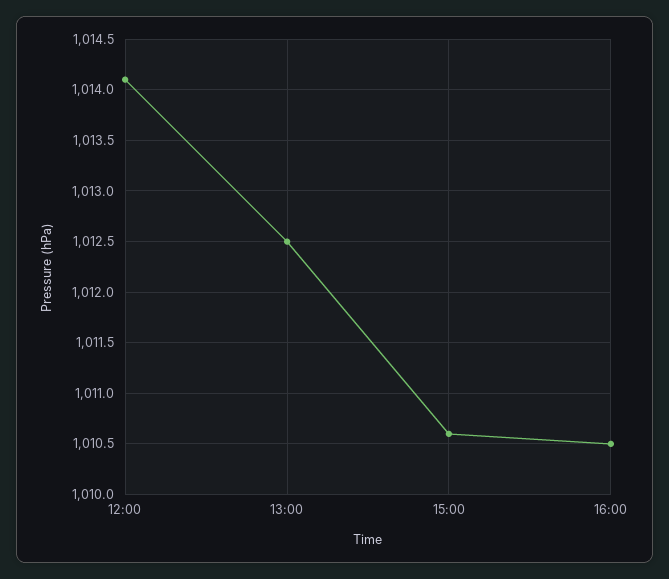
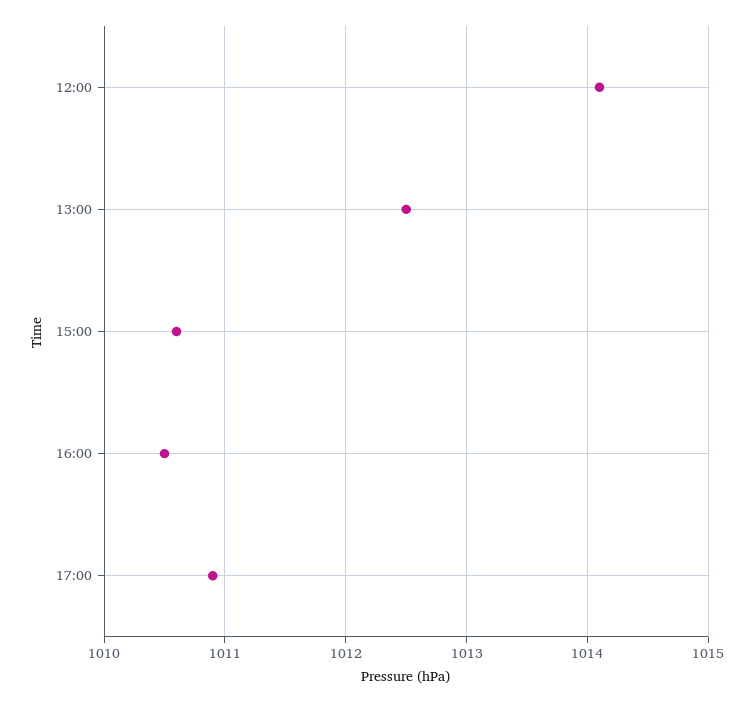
17:00: none -> 1010.9

